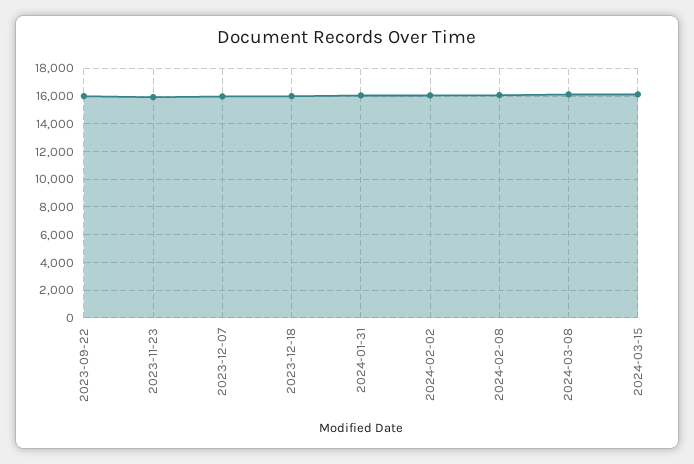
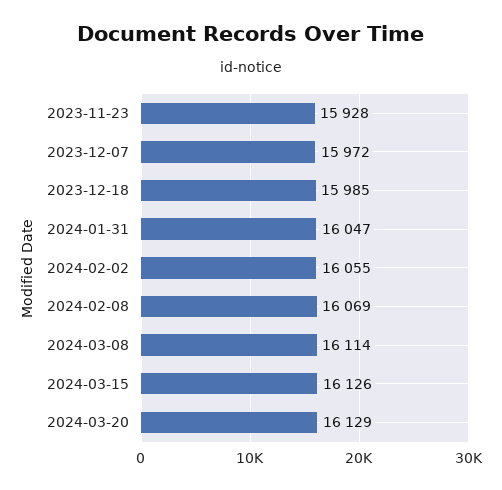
2023-09-22: 16000 -> none
2024-03-20: none -> 16129

